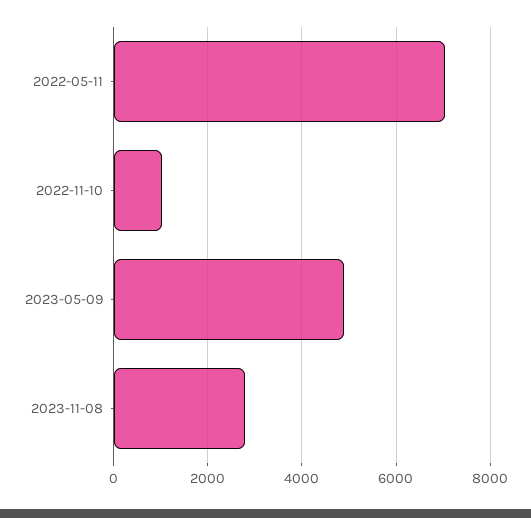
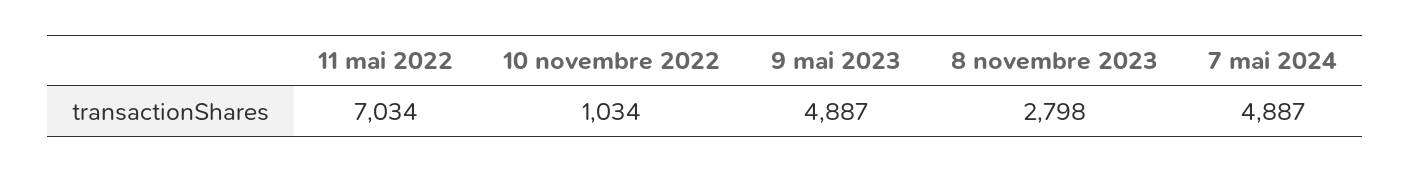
7 mai 2024: none -> 4887

